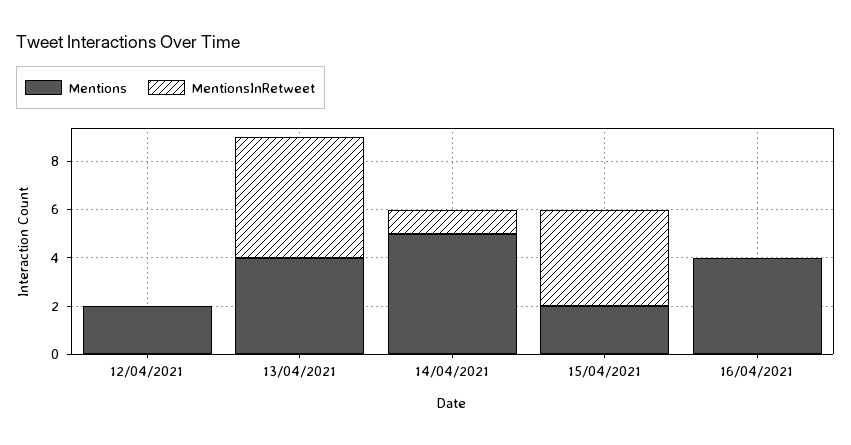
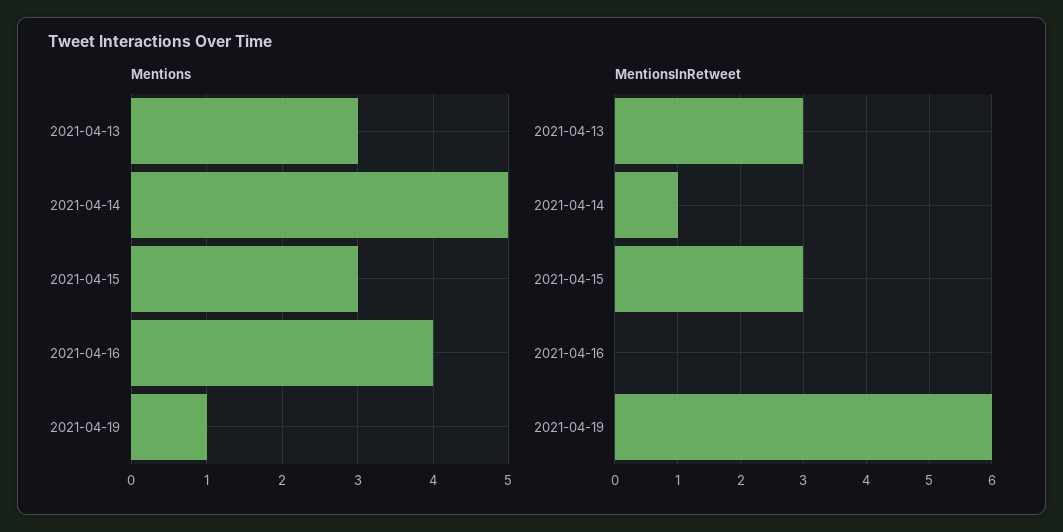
Mentions, 12/04/2021: 2 -> none
MentionsInRetweet, 12/04/2021: 0 -> none
Mentions, 13/04/2021: 4 -> 3
MentionsInRetweet, 13/04/2021: 5 -> 3
Mentions, 15/04/2021: 2 -> 3
MentionsInRetweet, 15/04/2021: 4 -> 3
Mentions, 2021-04-19: none -> 1
MentionsInRetweet, 2021-04-19: none -> 6

